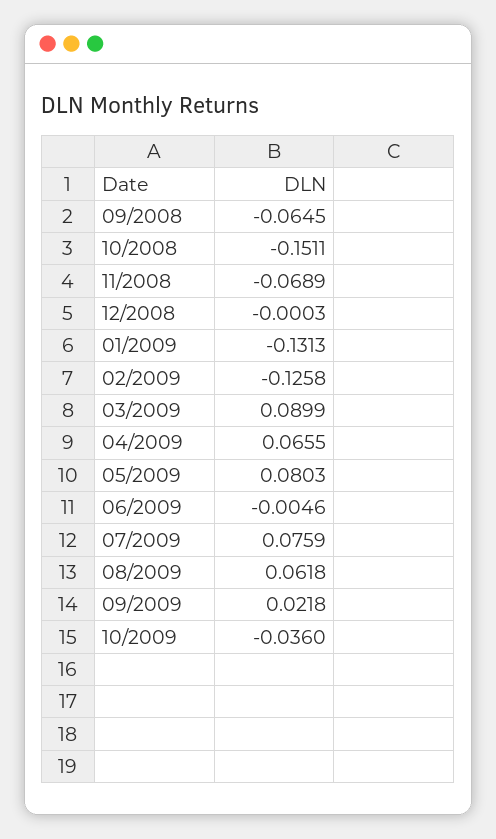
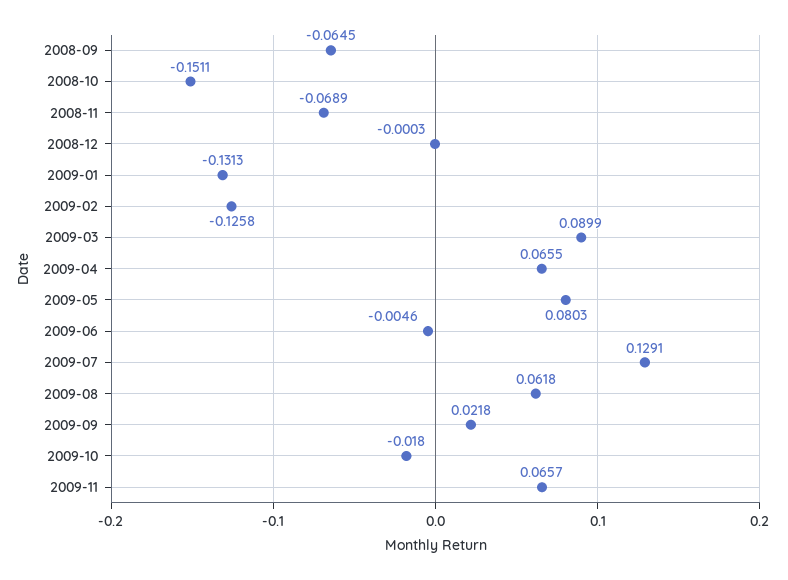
07/2009: 0.0759 -> 0.1291
10/2009: -0.036 -> -0.018
2009-11: none -> 0.0657

